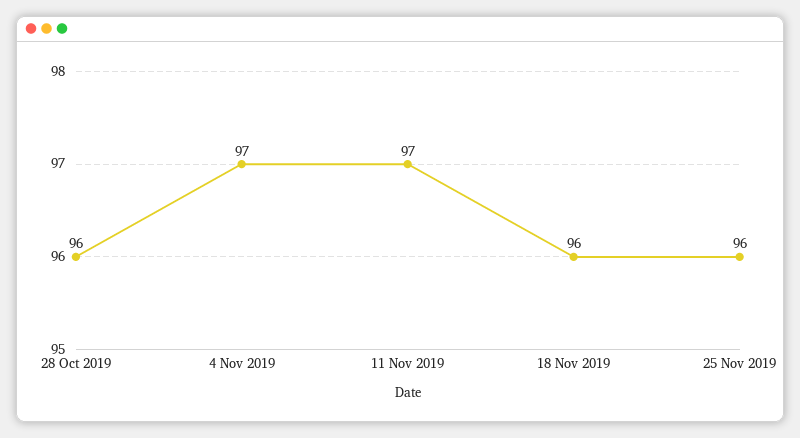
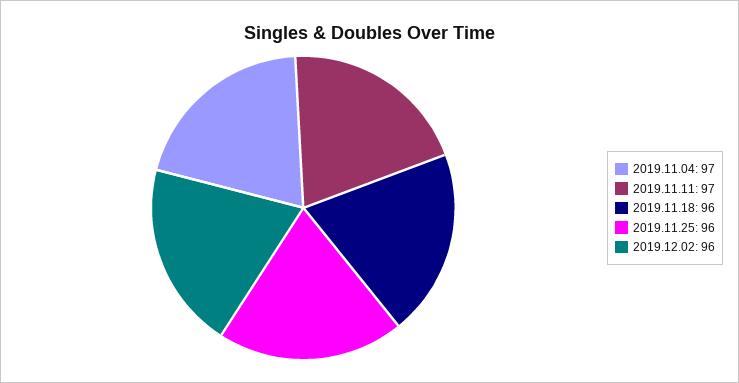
28 Oct 2019: 96 -> none
2019.12.02: none -> 96

